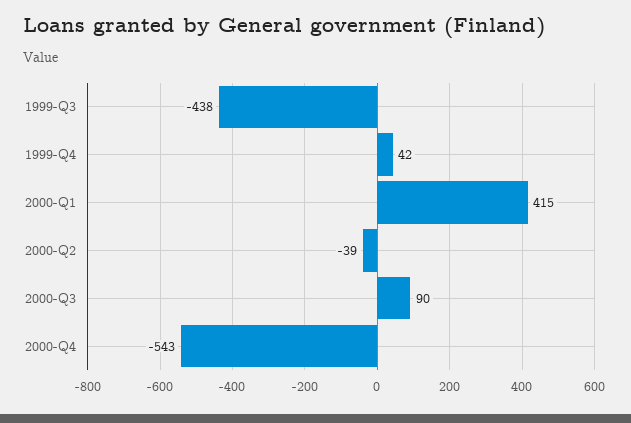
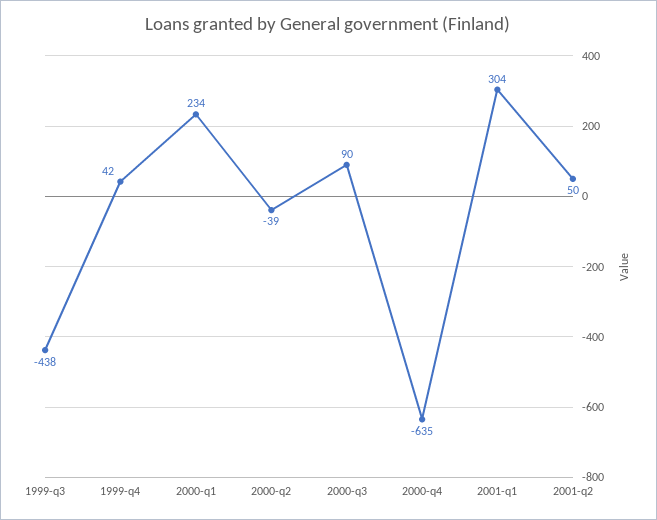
2000-Q1: 415 -> 234
2000-Q4: -543 -> -635
2001-q1: none -> 304
2001-q2: none -> 50

